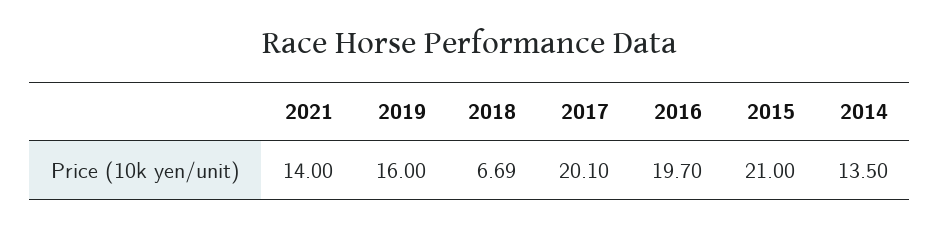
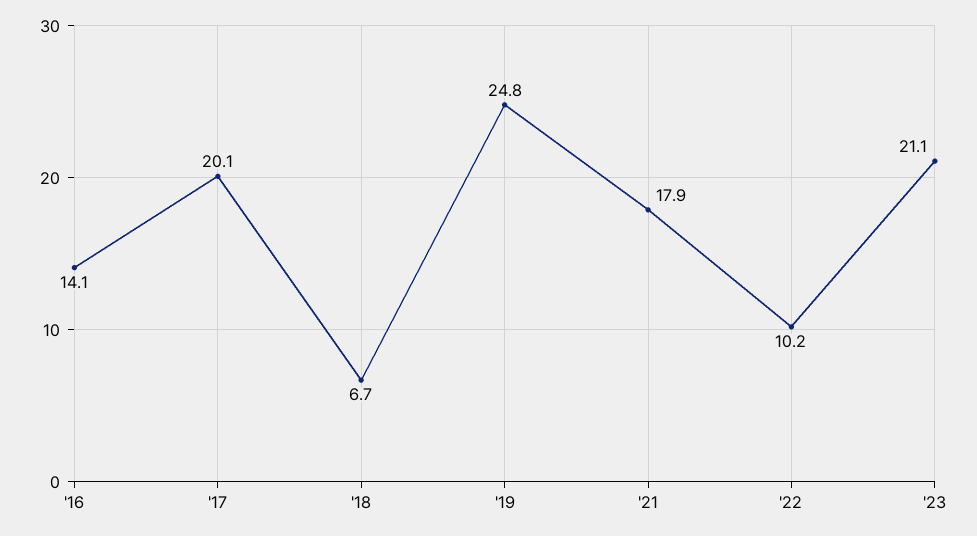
2021: 14 -> 17.9
2019: 16 -> 24.8
2016: 19.7 -> 14.1
2015: 21 -> none
2014: 13.5 -> none
'22: none -> 10.2
'23: none -> 21.1

